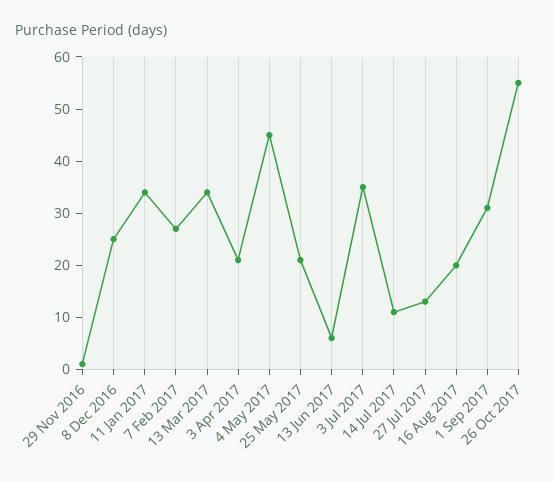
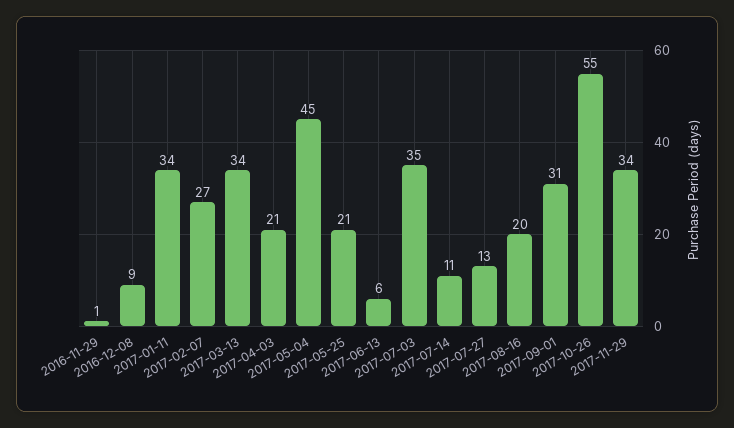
8 Dec 2016: 25 -> 9
2017-11-29: none -> 34

